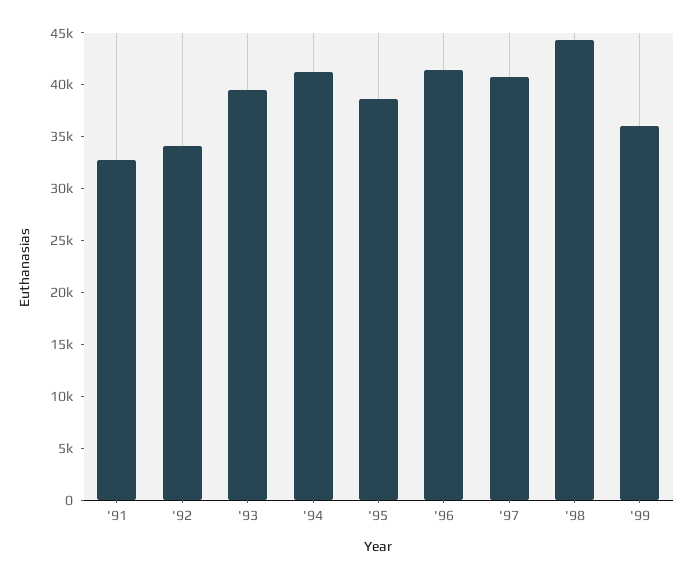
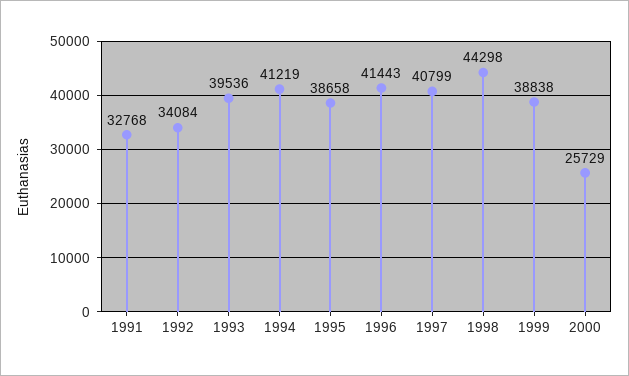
'99: 36000 -> 38838
2000: none -> 25729

